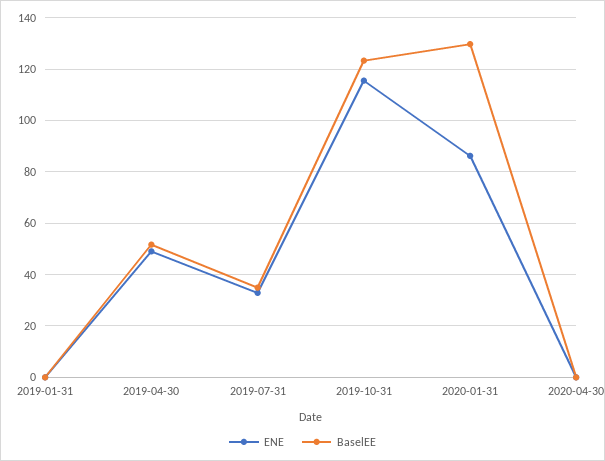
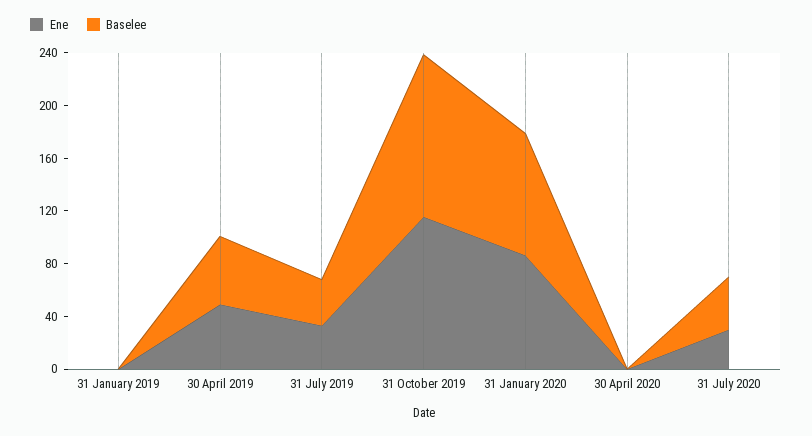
BaselEE, 2020-01-31: 130 -> 90
ENE, 31 July 2020: none -> 30
BaselEE, 31 July 2020: none -> 40

